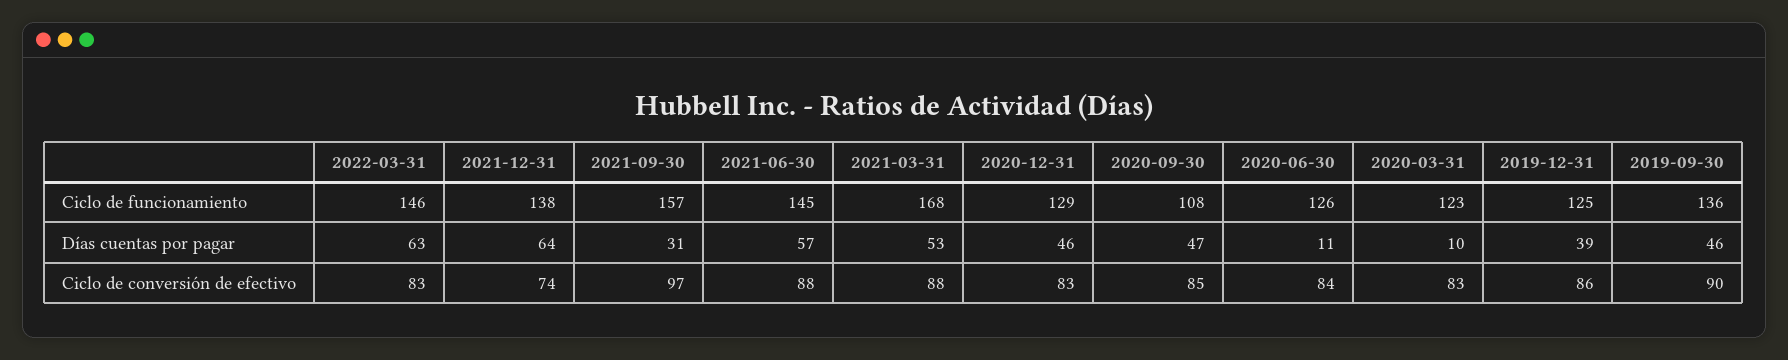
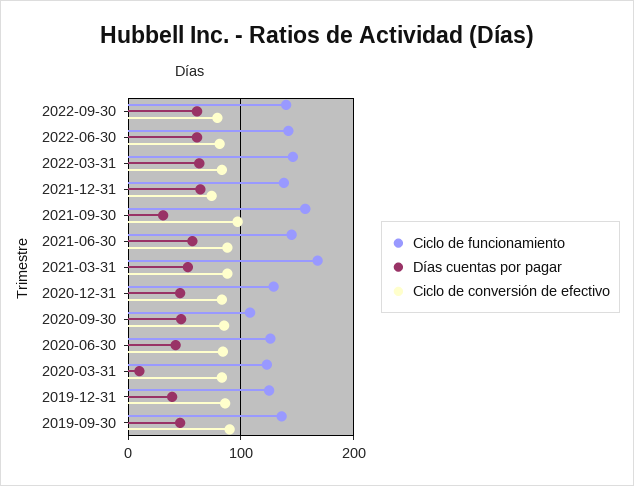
Días cuentas por pagar, 2020-06-30: 11 -> 40
Ciclo de funcionamiento, 2022-09-30: none -> 140
Días cuentas por pagar, 2022-09-30: none -> 60
Ciclo de conversión de efectivo, 2022-09-30: none -> 80
Ciclo de funcionamiento, 2022-06-30: none -> 140
Días cuentas por pagar, 2022-06-30: none -> 60
Ciclo de conversión de efectivo, 2022-06-30: none -> 80

